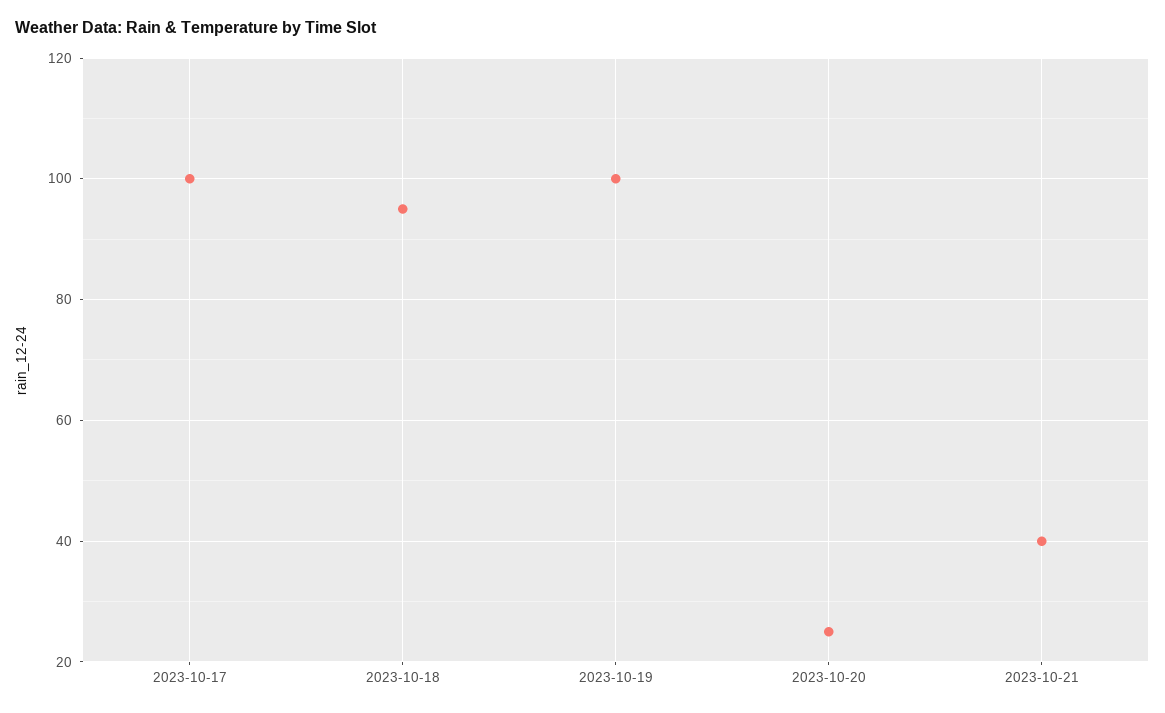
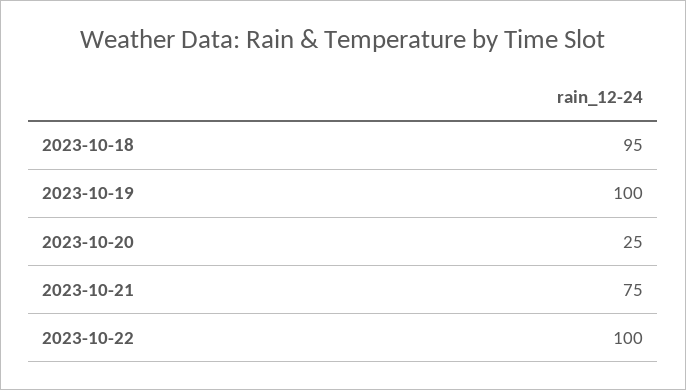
2023-10-17: 100 -> none
2023-10-21: 40 -> 75
2023-10-22: none -> 100

